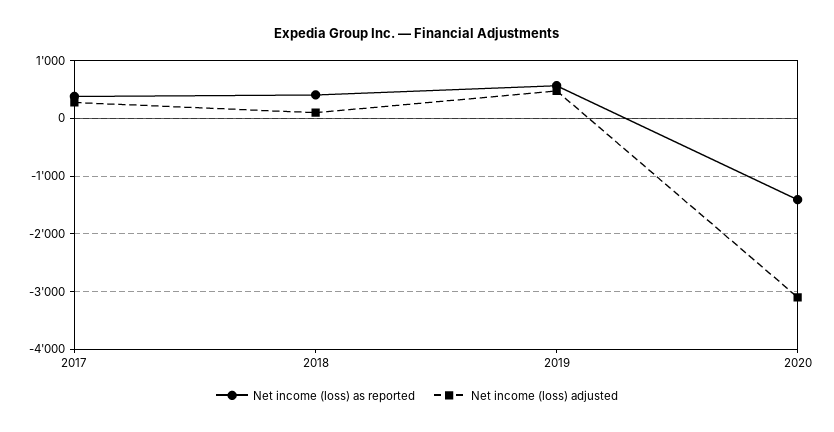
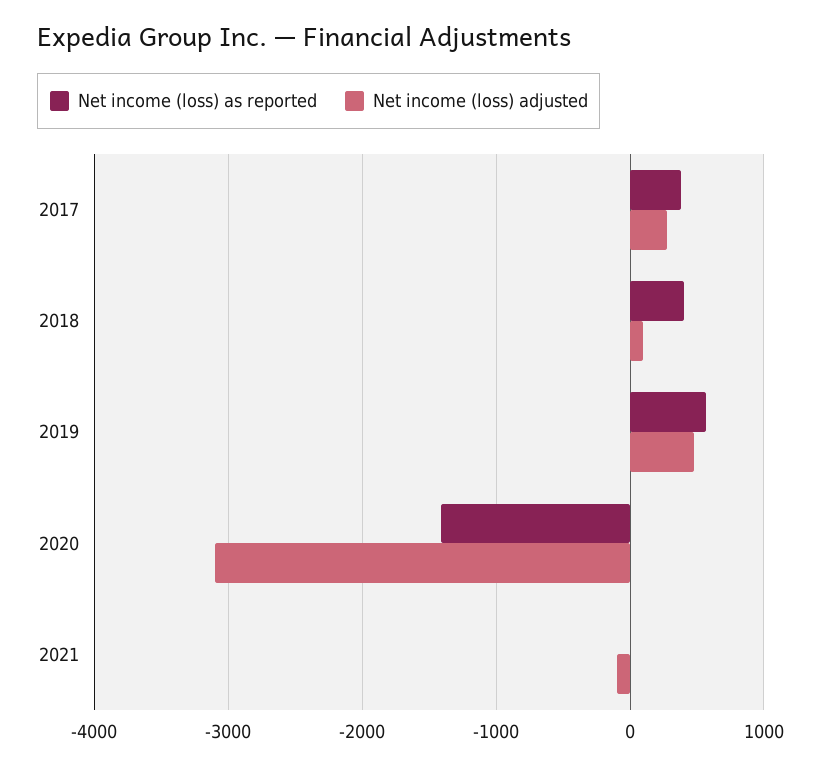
Net income (loss) as reported, 2021: none -> 0
Net income (loss) adjusted, 2021: none -> -100

